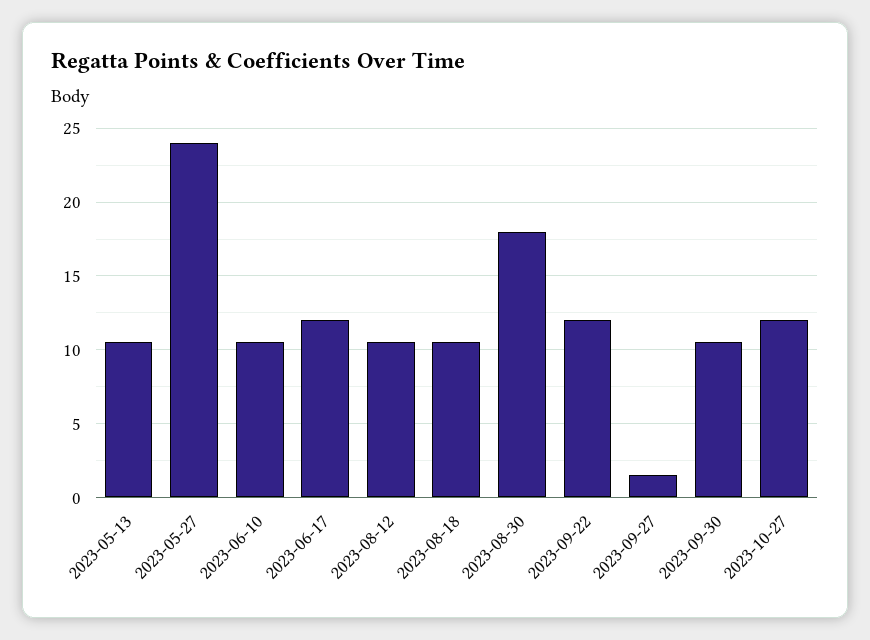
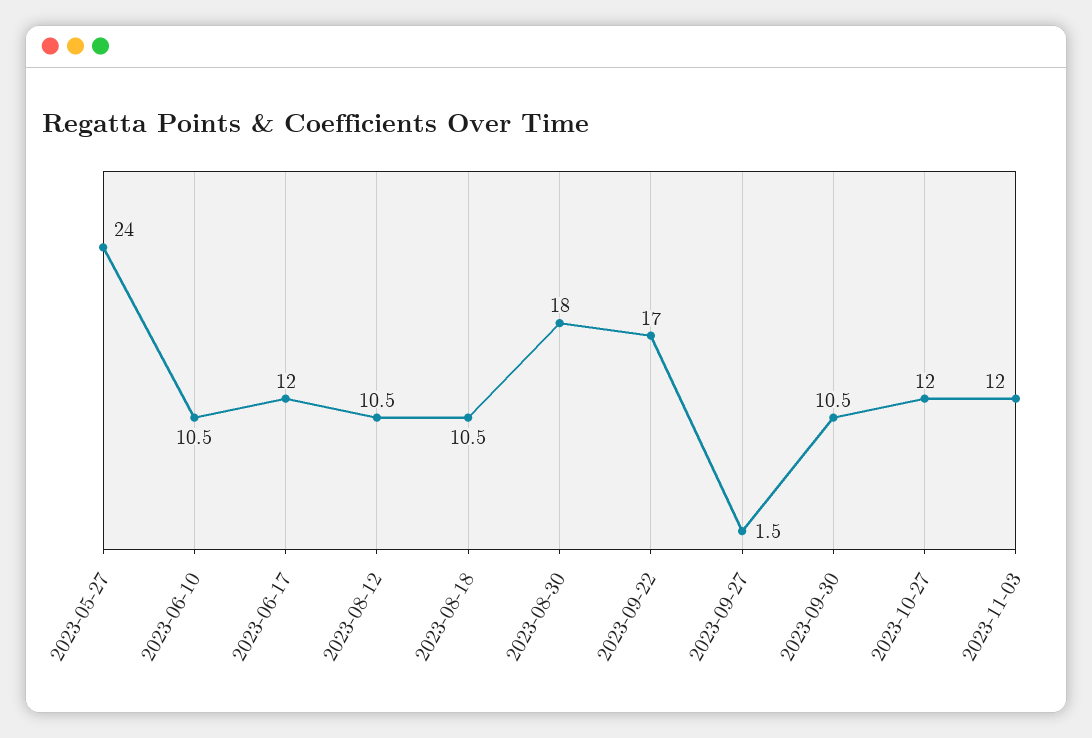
2023-05-13: 10.5 -> none
2023-09-22: 12 -> 17
2023-11-03: none -> 12

